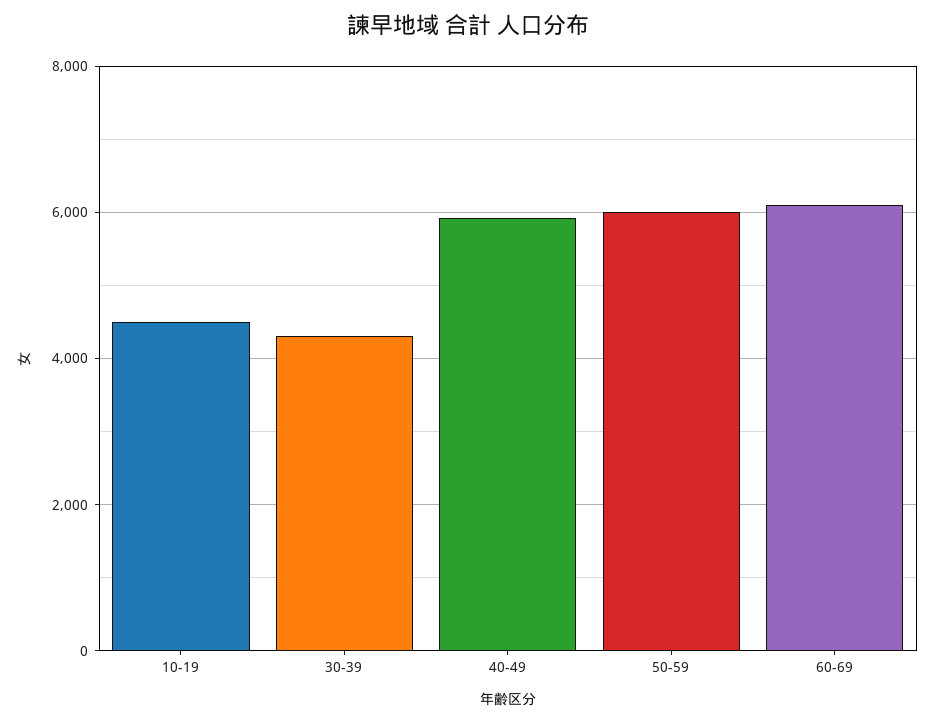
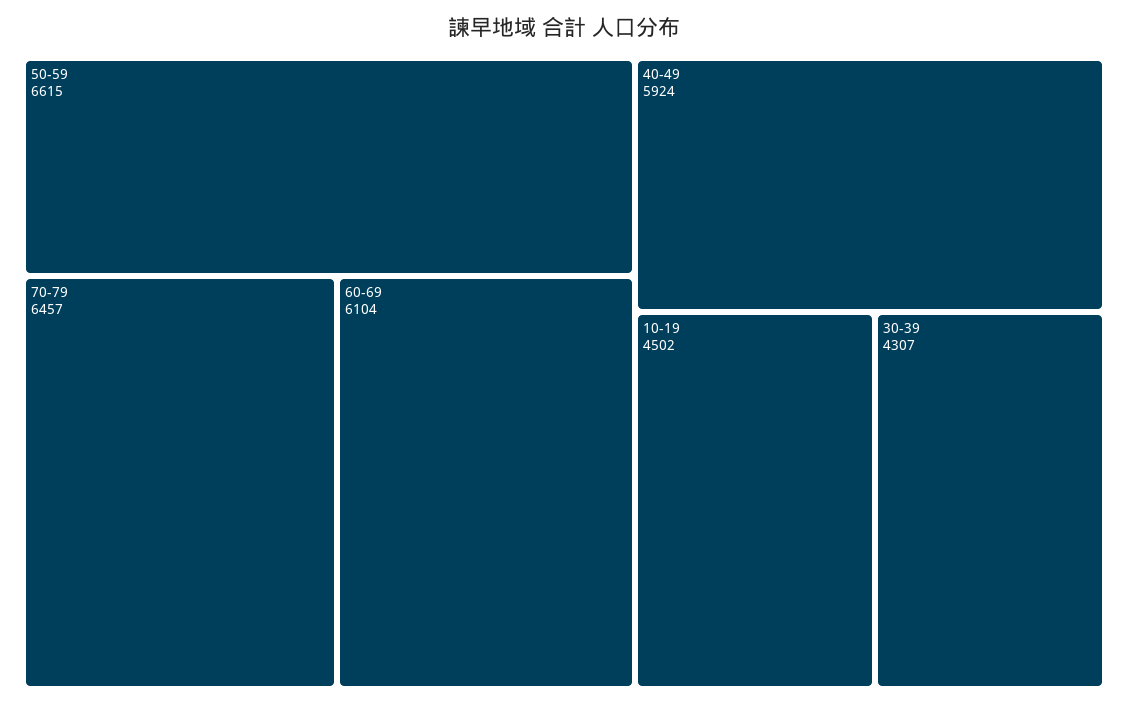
50-59: 6000 -> 6615
70-79: none -> 6457

